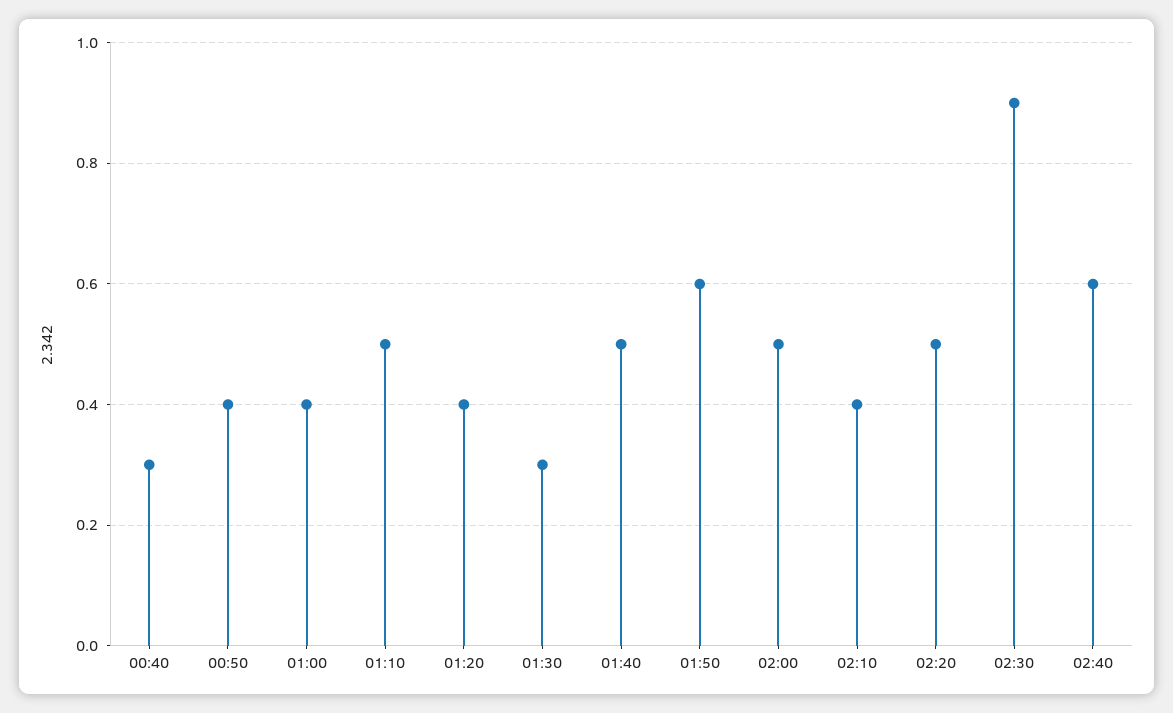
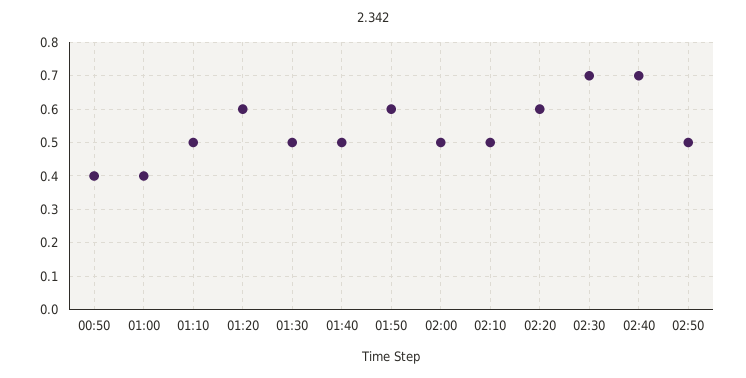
00:40: 0.3 -> none
01:20: 0.4 -> 0.6
01:30: 0.3 -> 0.5
02:10: 0.4 -> 0.5
02:20: 0.5 -> 0.6
02:30: 0.9 -> 0.7
02:40: 0.6 -> 0.7
02:50: none -> 0.5

